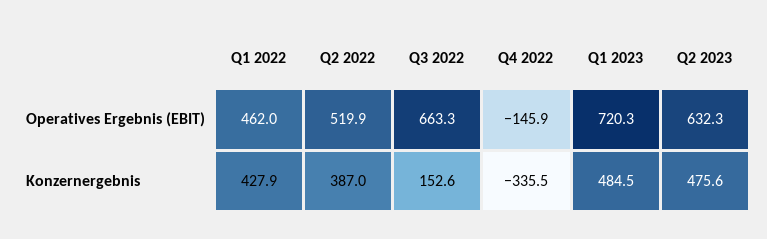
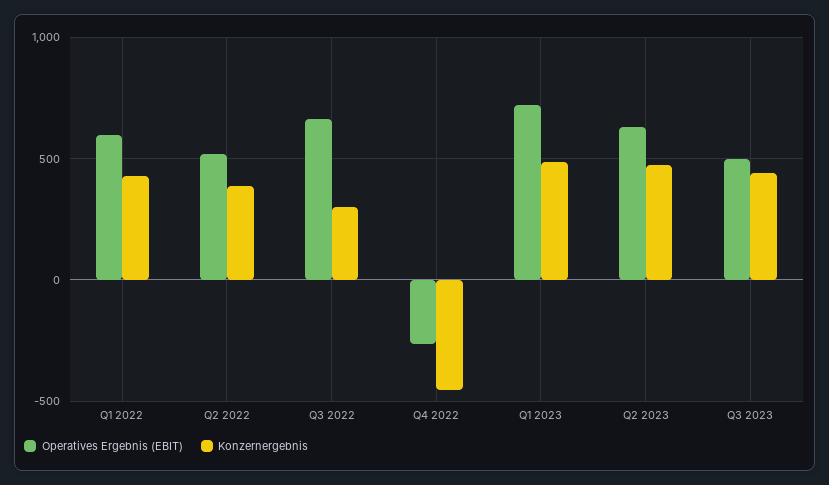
Operatives Ergebnis (EBIT), Q1 2022: 462 -> 600
Operatives Ergebnis (EBIT), Q4 2022: -145.9 -> -250
Konzernergebnis, Q3 2022: 152.6 -> 300
Konzernergebnis, Q4 2022: -335.5 -> -450
Operatives Ergebnis (EBIT), Q3 2023: none -> 500
Konzernergebnis, Q3 2023: none -> 450

